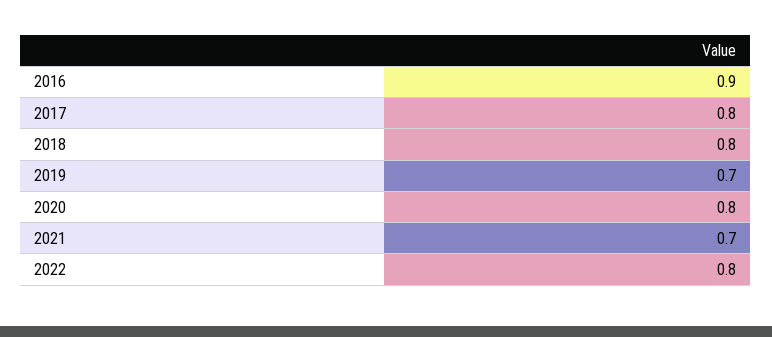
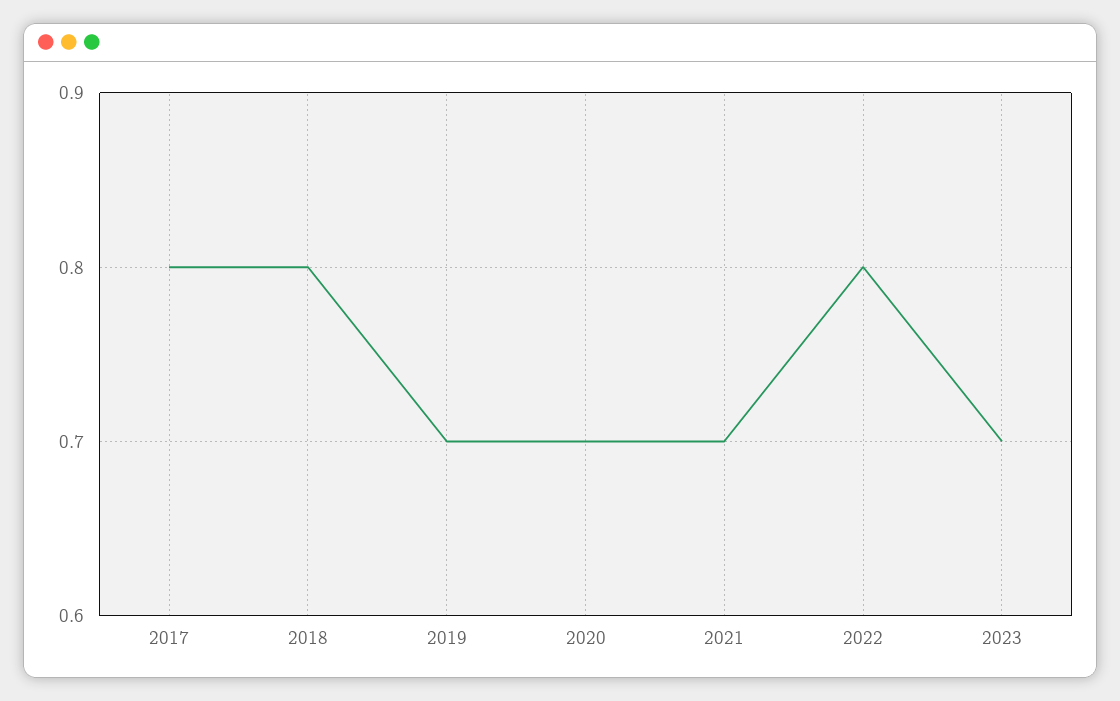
2016: 0.9 -> none
2020: 0.8 -> 0.7
2023: none -> 0.7

